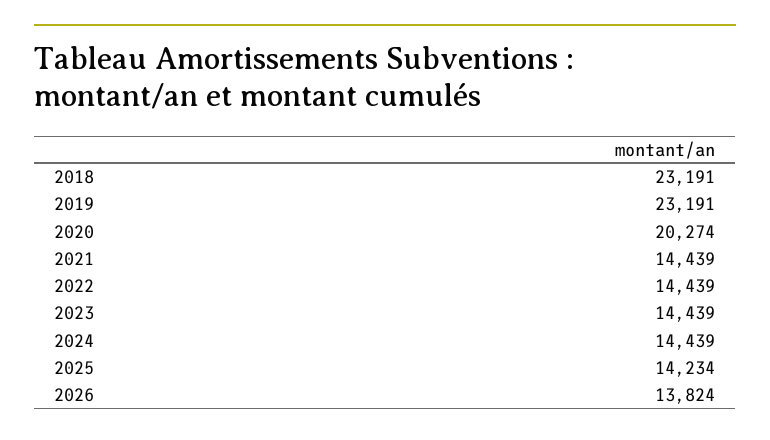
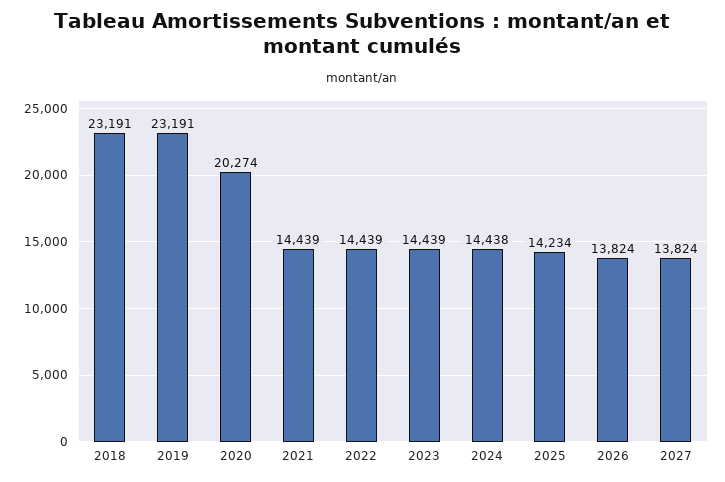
2024: 14439 -> 14438
2027: none -> 13824

